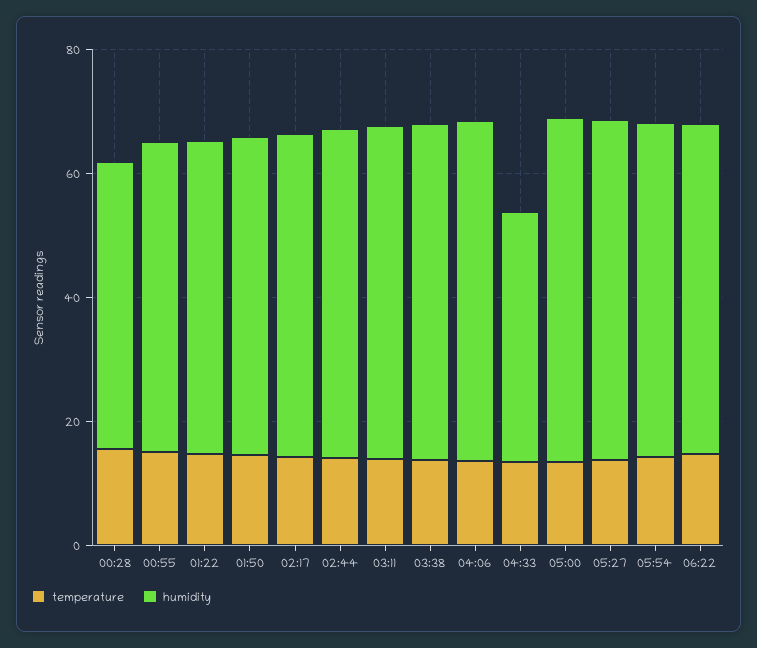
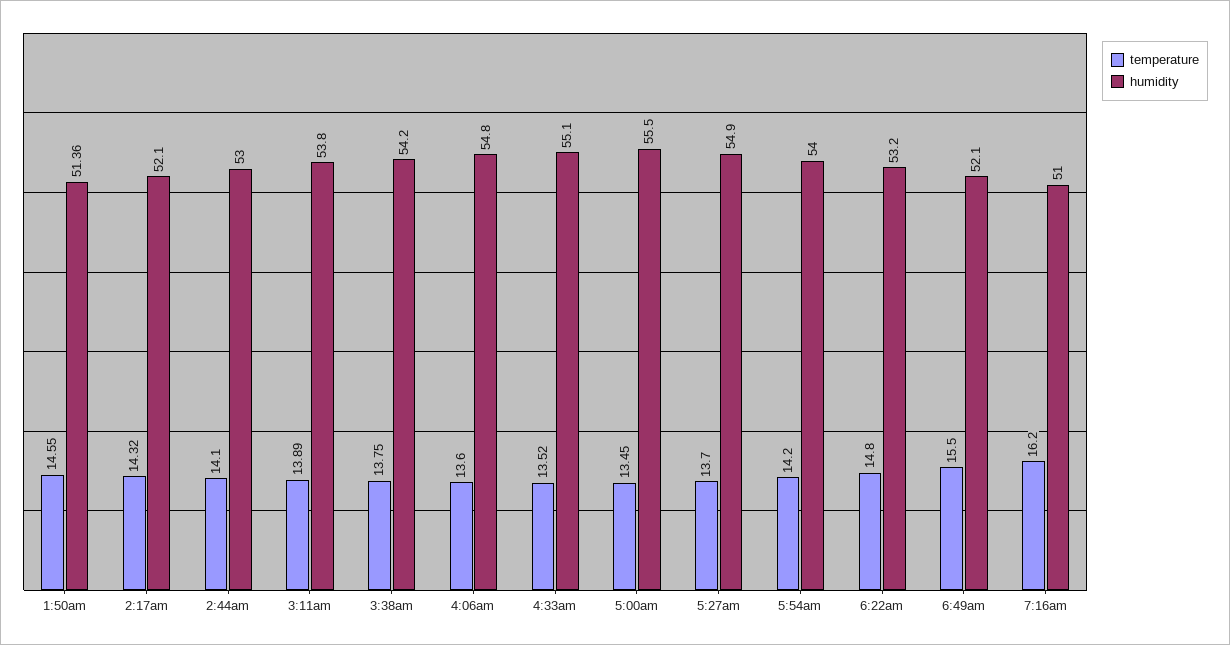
temperature, 00:28: 15 -> none
humidity, 00:28: 45 -> none
temperature, 00:55: 15 -> none
humidity, 00:55: 50 -> none
temperature, 01:22: 15 -> none
humidity, 01:22: 50 -> none
humidity, 04:33: 40 -> 55.1
temperature, 6:49am: none -> 15.5
humidity, 6:49am: none -> 52.1
temperature, 7:16am: none -> 16.2
humidity, 7:16am: none -> 51

